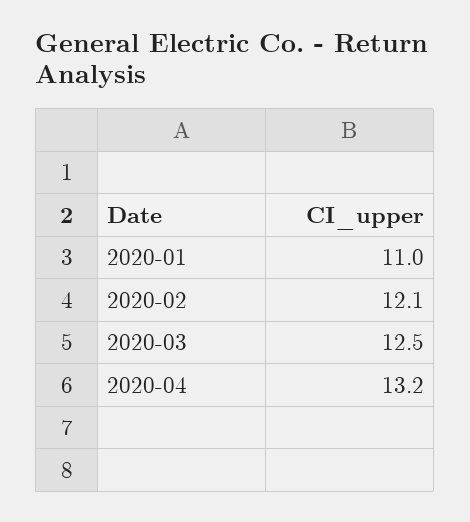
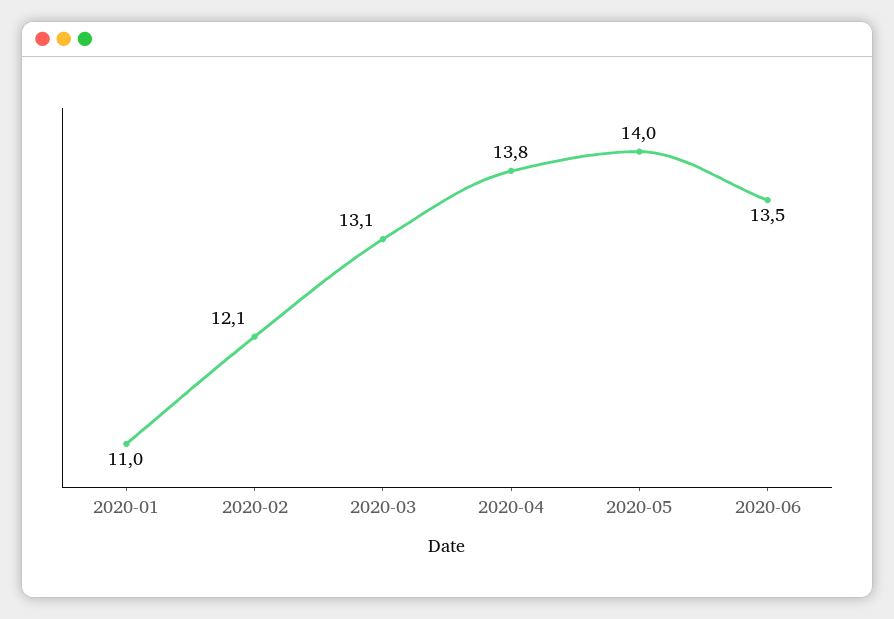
2020-03: 12.5 -> 13.1
2020-04: 13.2 -> 13.8
2020-05: none -> 14
2020-06: none -> 13.5

